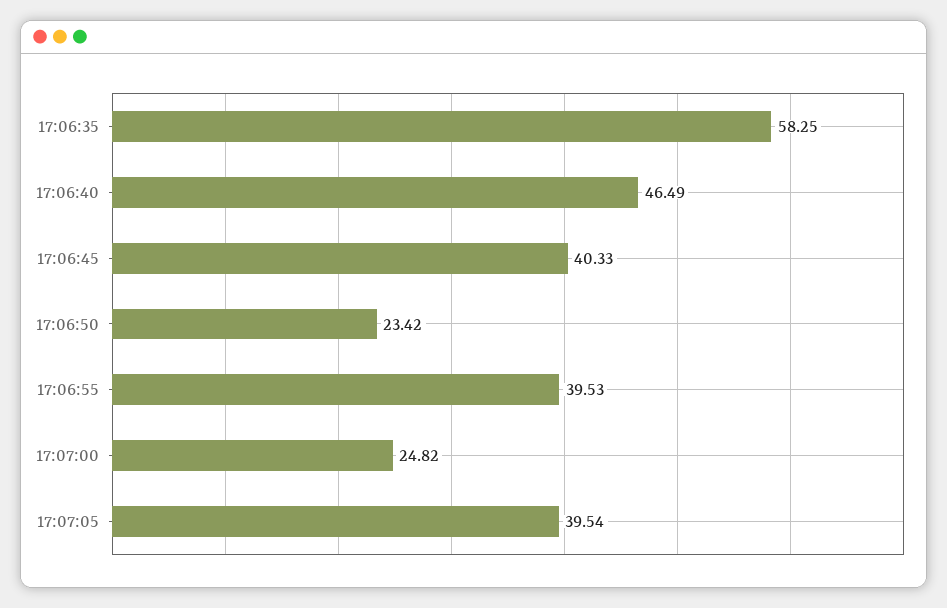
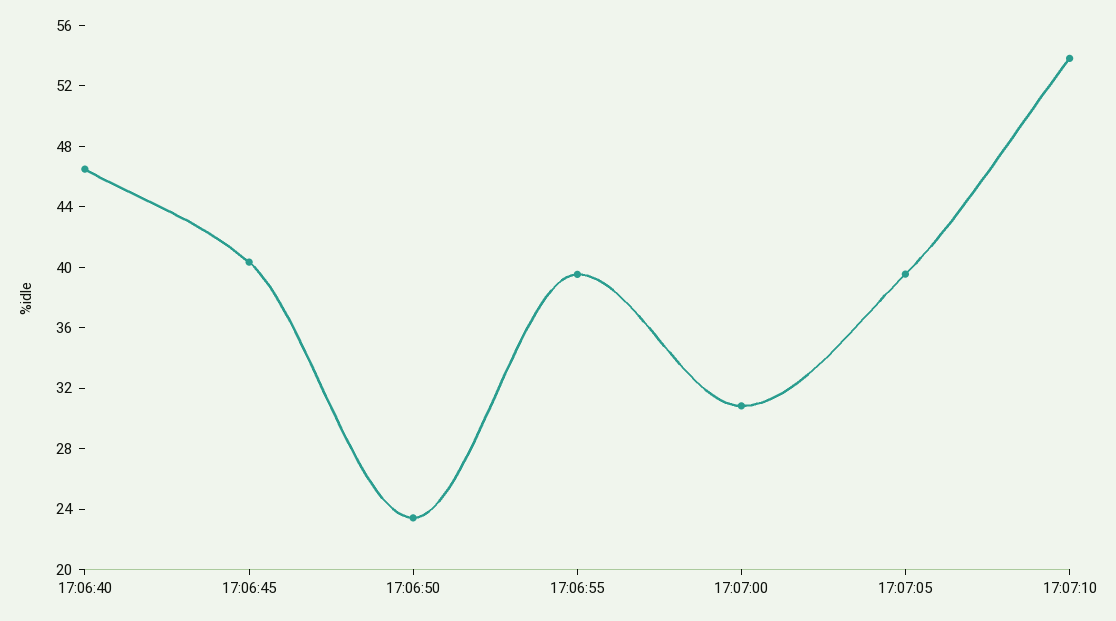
17:06:35: 58.25 -> none
17:07:00: 24.82 -> 31
17:07:10: none -> 54

